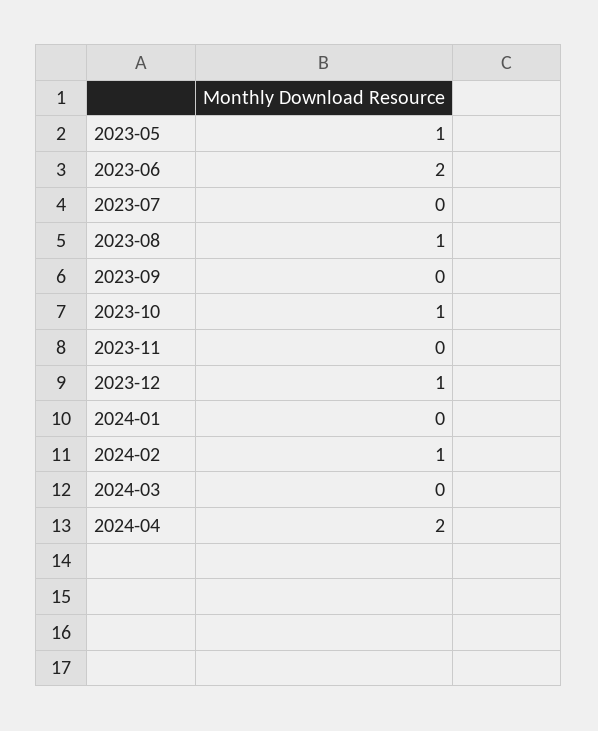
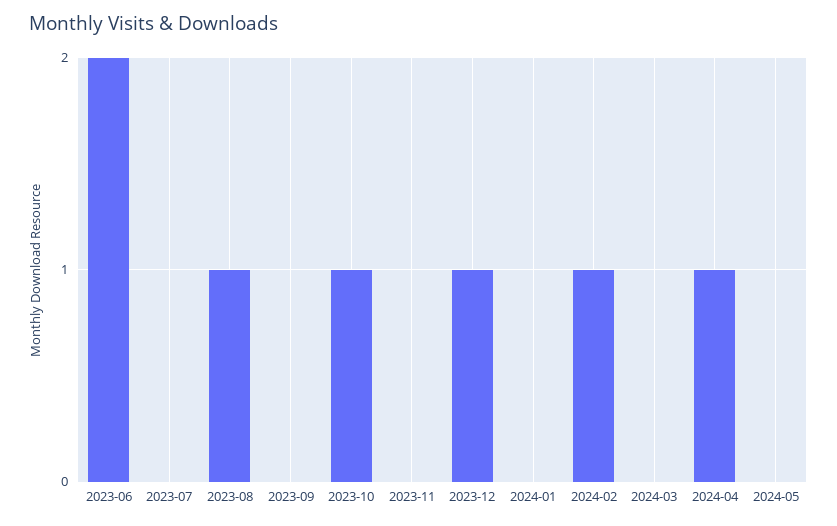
2023-05: 1 -> none
2024-04: 2 -> 1
2024-05: none -> 0

